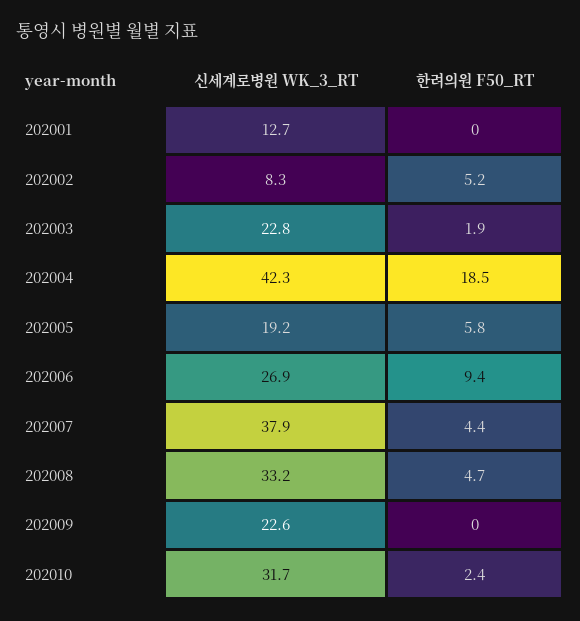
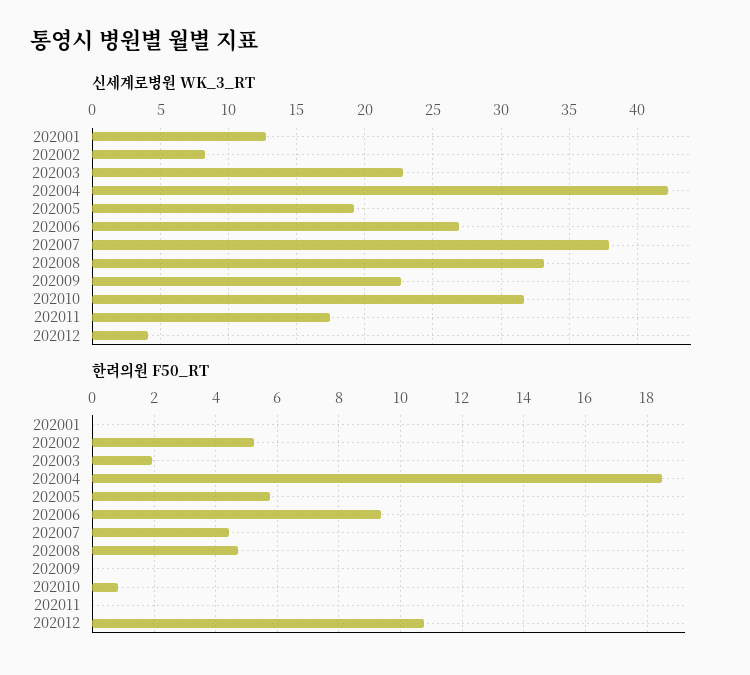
한려의원 F50_RT, 202010: 2.4 -> 0.8
신세계로병원 WK_3_RT, 202011: none -> 17.5
신세계로병원 WK_3_RT, 202012: none -> 4
한려의원 F50_RT, 202011: none -> 0
한려의원 F50_RT, 202012: none -> 10.8

